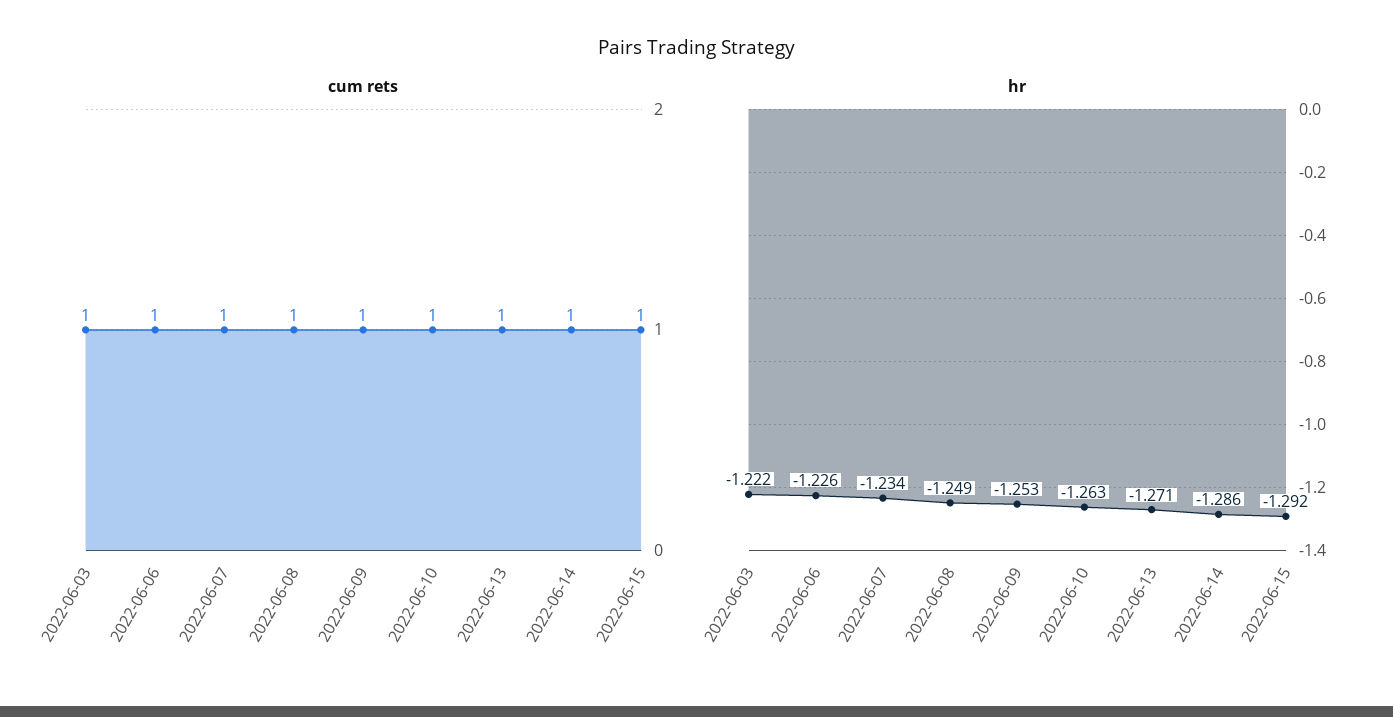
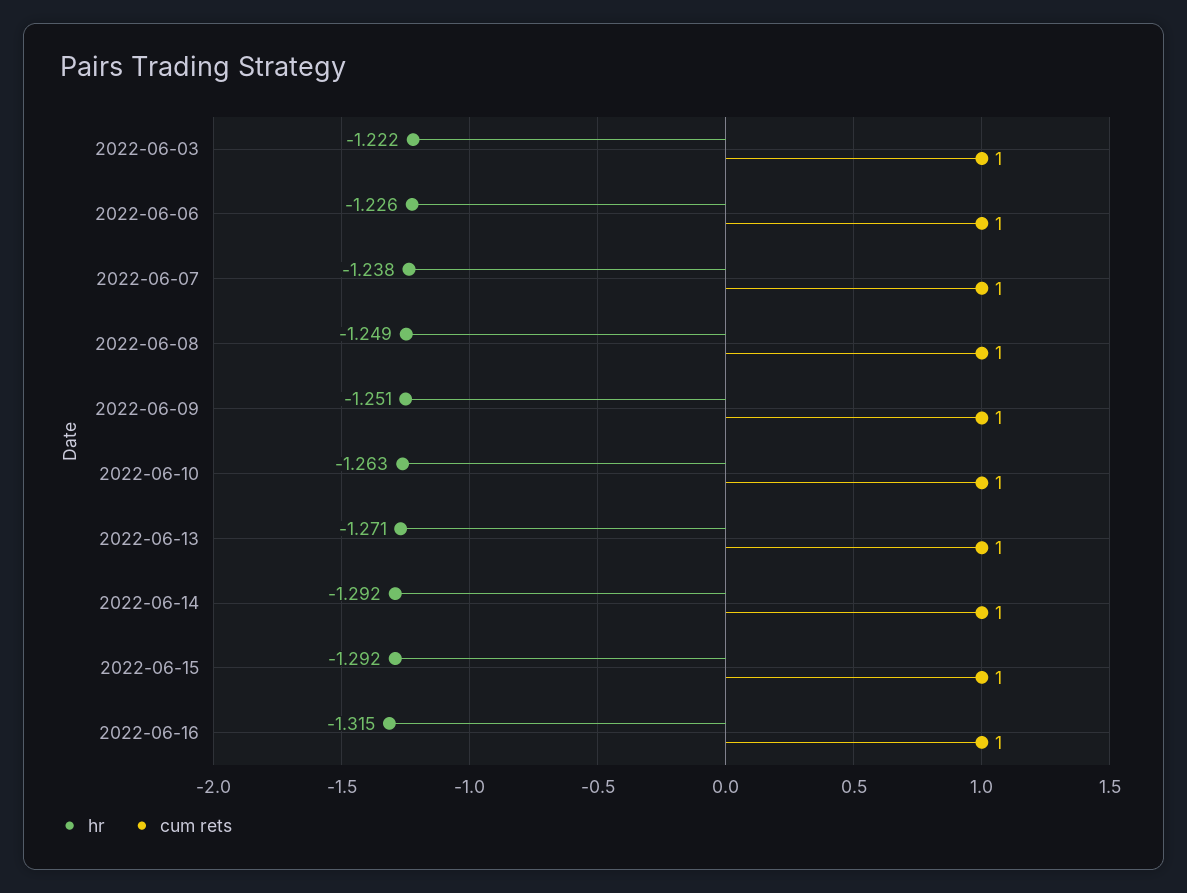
hr, 2022-06-07: -1.234 -> -1.238
hr, 2022-06-09: -1.253 -> -1.251
hr, 2022-06-14: -1.286 -> -1.292
hr, 2022-06-16: none -> -1.315
cum rets, 2022-06-16: none -> 1

